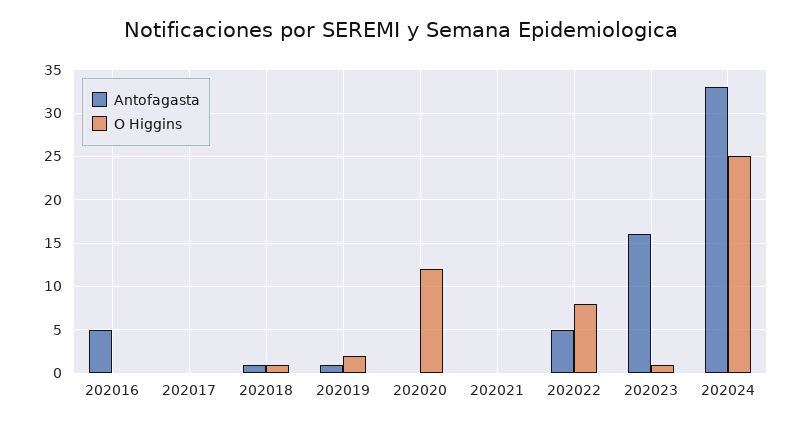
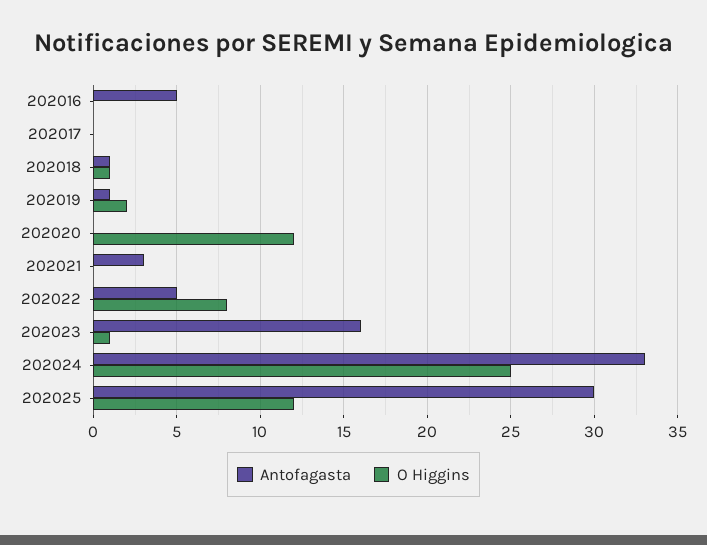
Antofagasta, 202021: 0 -> 3
Antofagasta, 202025: none -> 30
O Higgins, 202025: none -> 12

